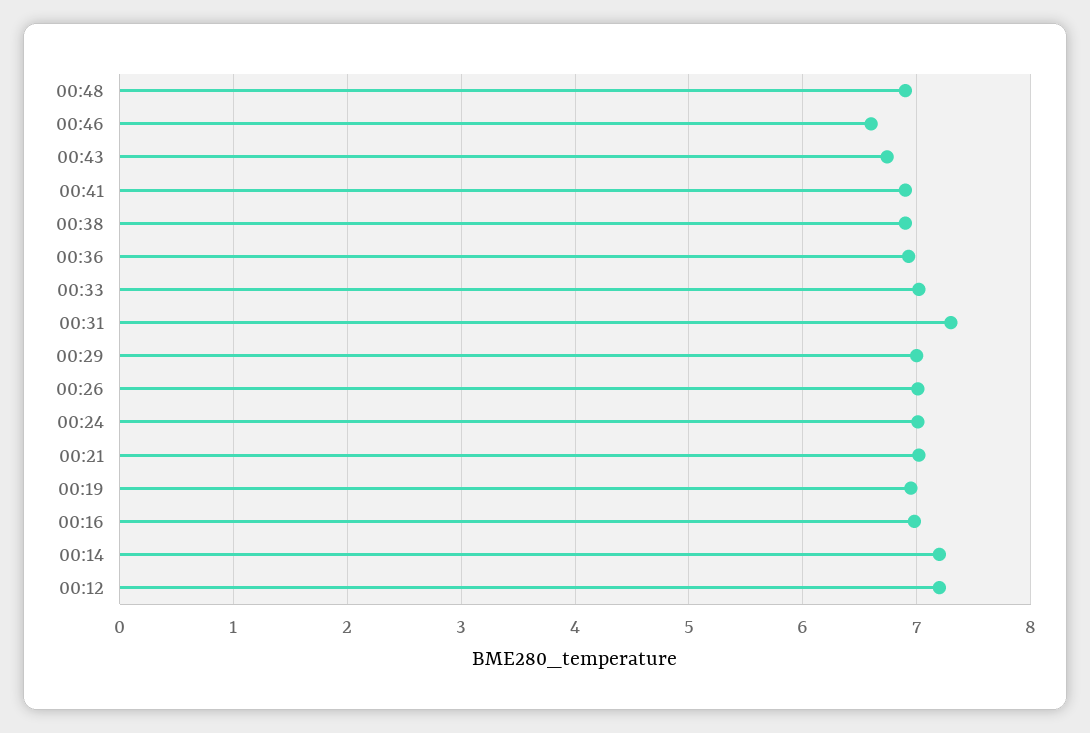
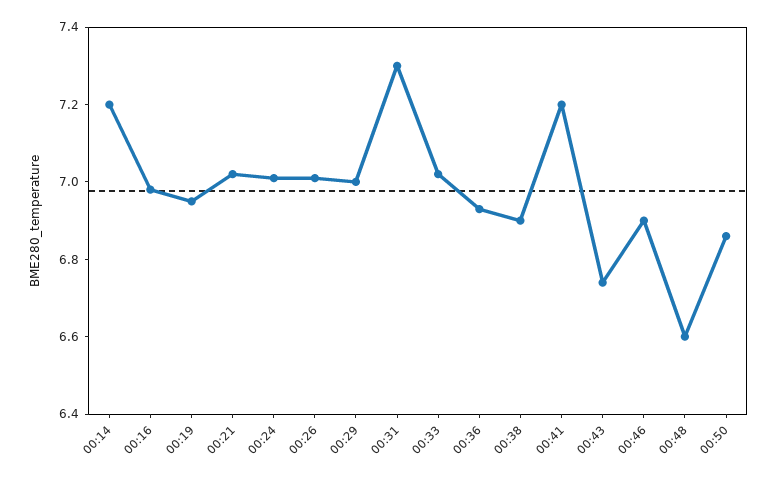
00:48: 6.9 -> 6.6
00:46: 6.6 -> 6.9
00:41: 6.9 -> 7.2
00:12: 7.2 -> none
00:50: none -> 6.85

